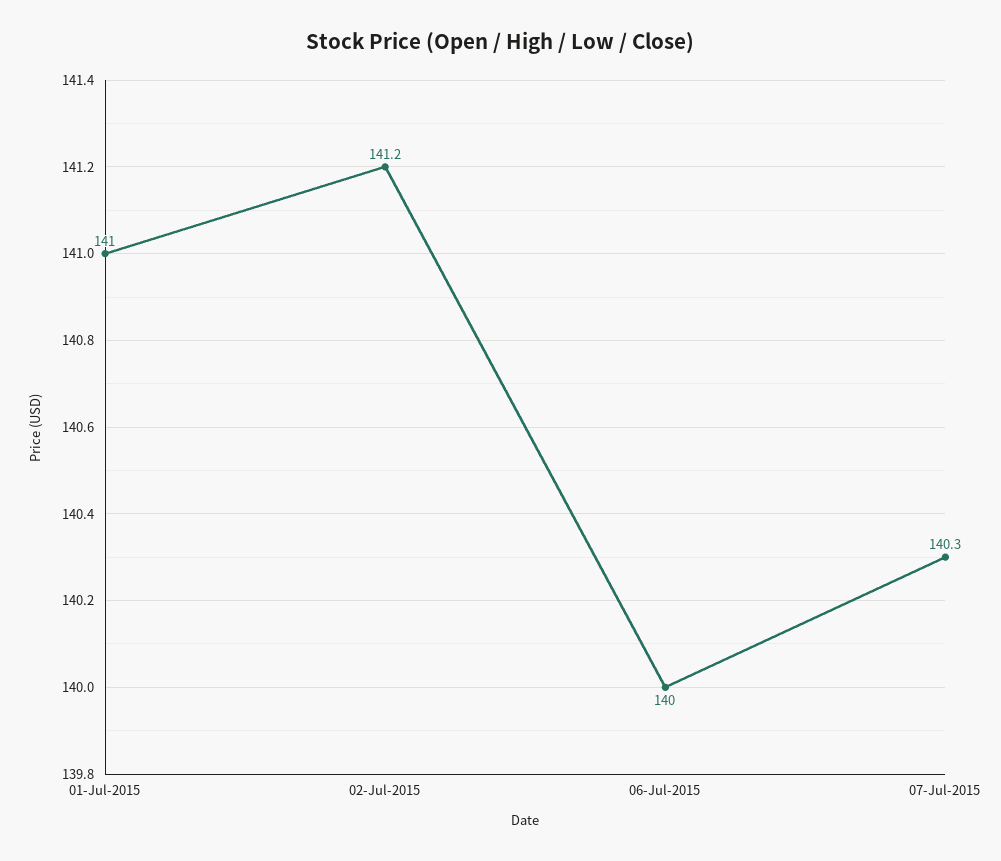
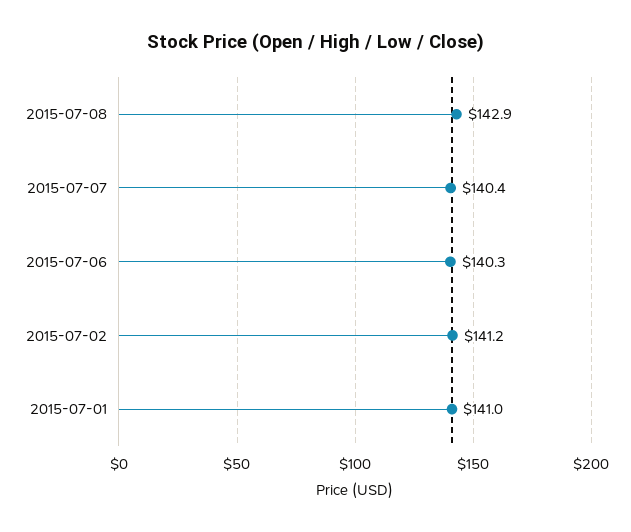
06-Jul-2015: 140 -> 140.3
07-Jul-2015: 140.3 -> 140.4
2015-07-08: none -> 142.9

